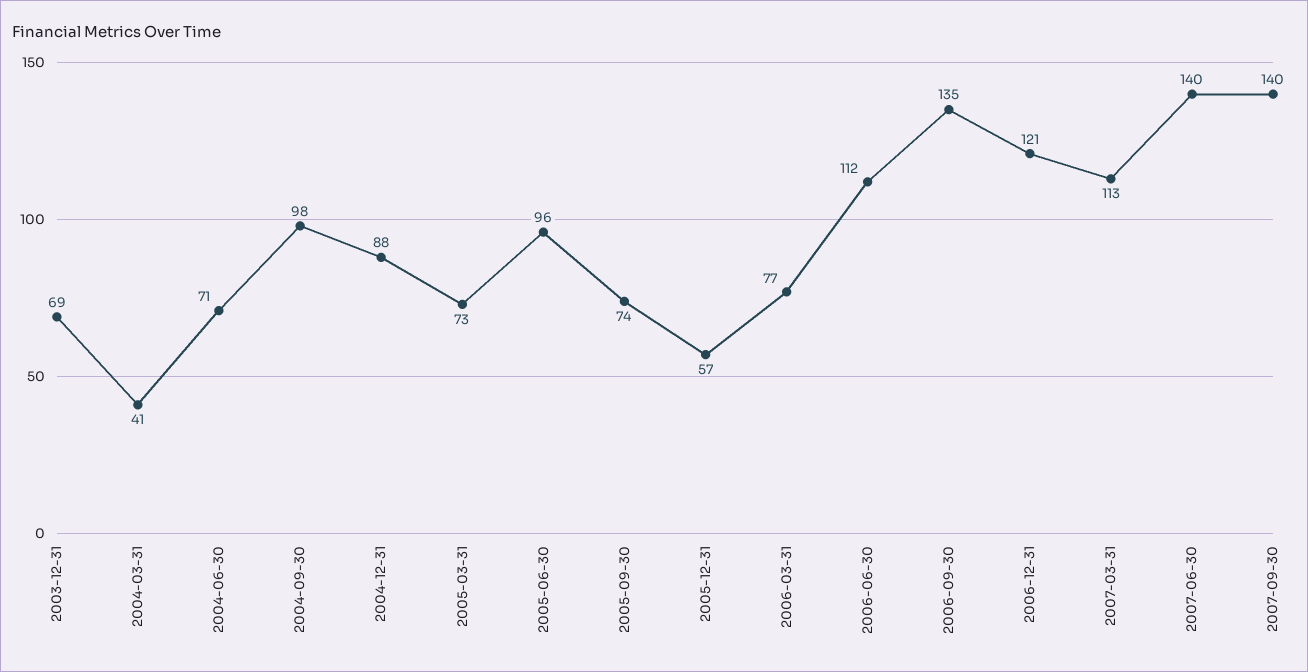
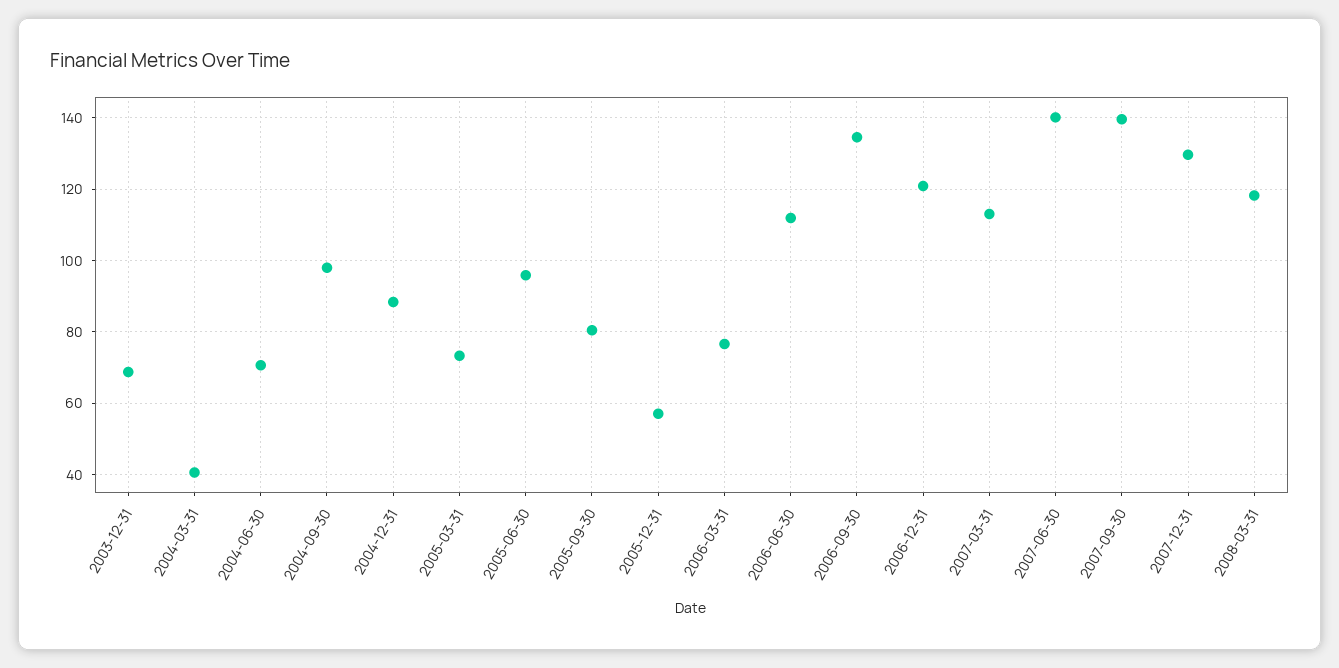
2005-09-30: 74 -> 80
2007-12-31: none -> 130
2008-03-31: none -> 118

